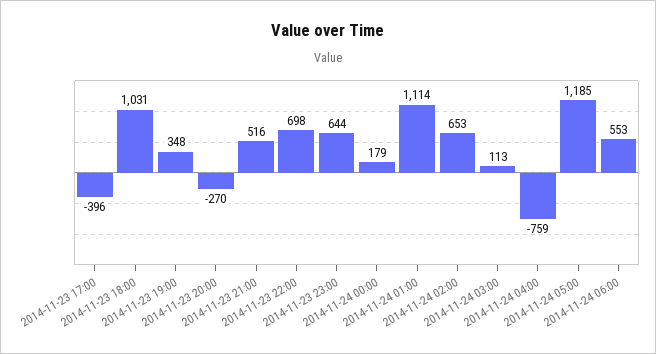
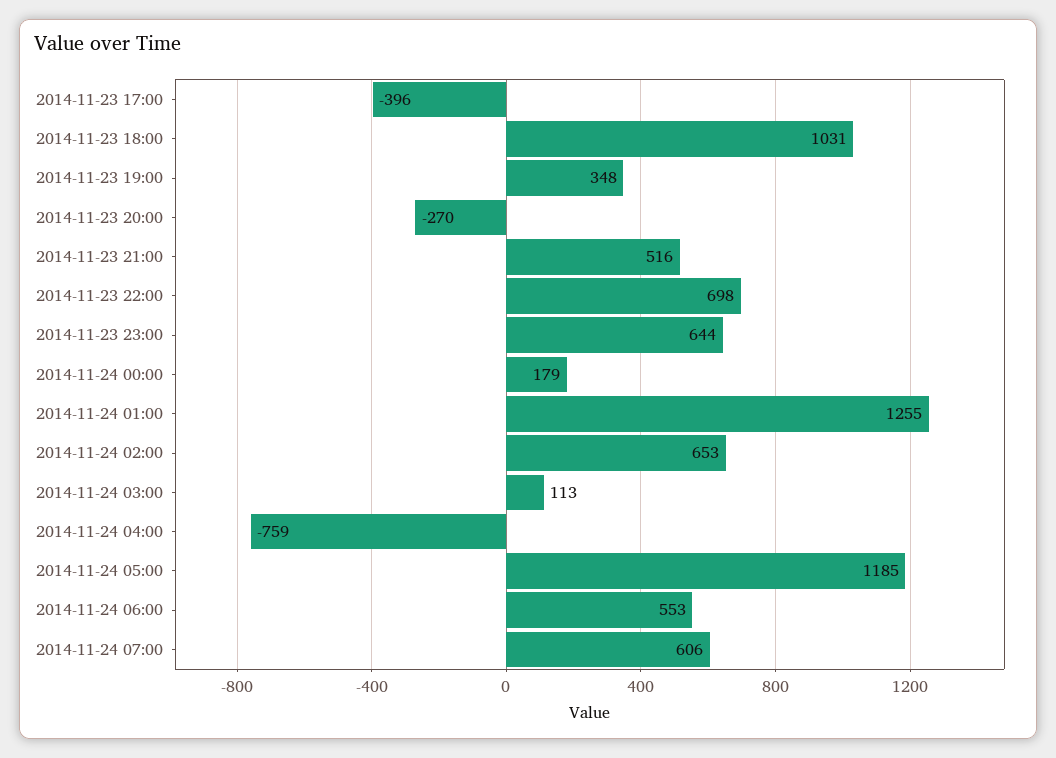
2014-11-24 01:00: 1114 -> 1255
2014-11-24 07:00: none -> 606

